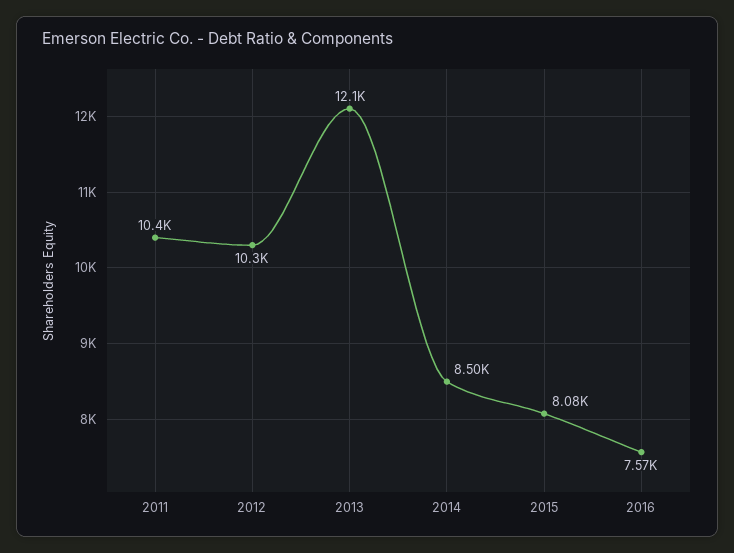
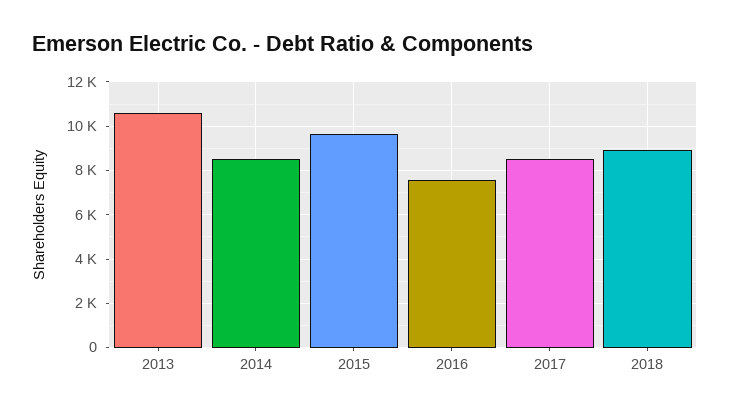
2011: 10400 -> none
2012: 10300 -> none
2013: 12100 -> 10500
2015: 8080 -> 9500
2017: none -> 8500
2018: none -> 9000

